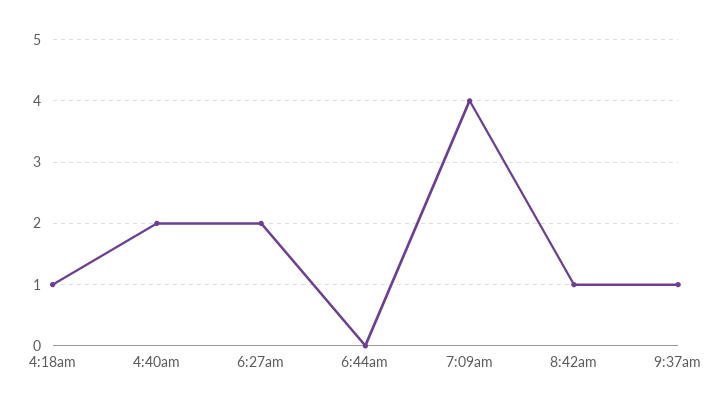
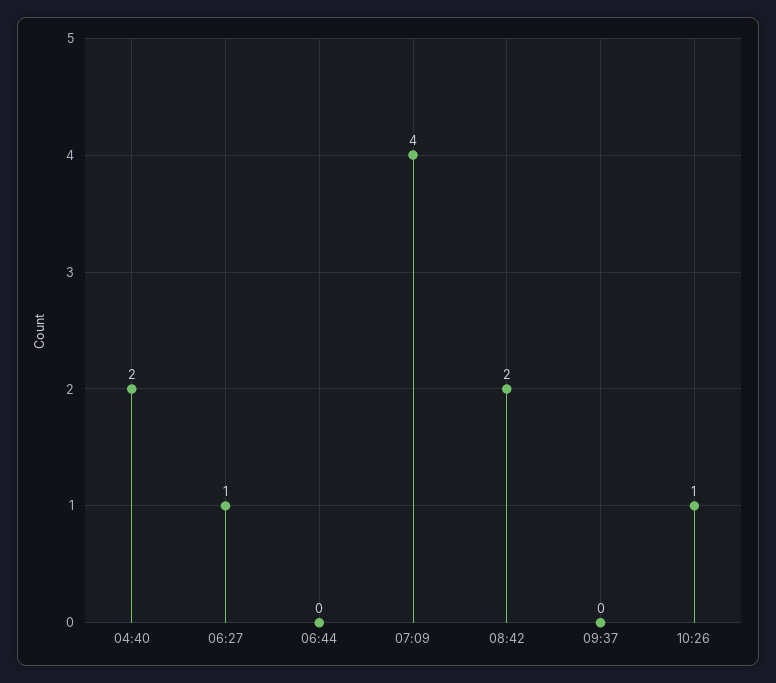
4:18am: 1 -> none
6:27am: 2 -> 1
8:42am: 1 -> 2
9:37am: 1 -> 0
10:26: none -> 1

